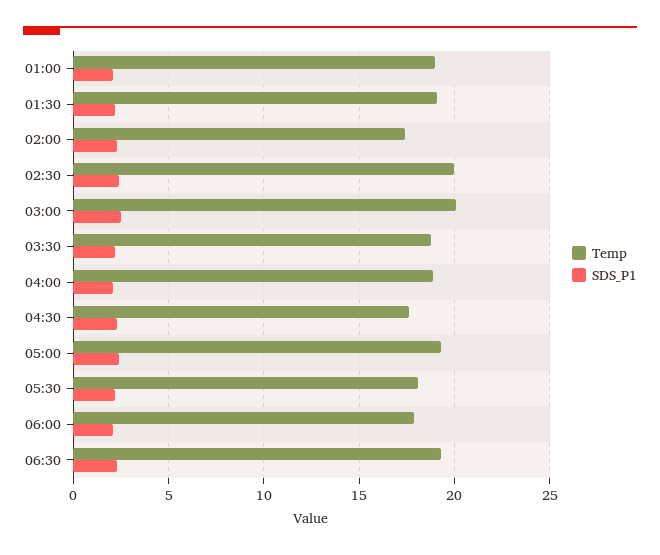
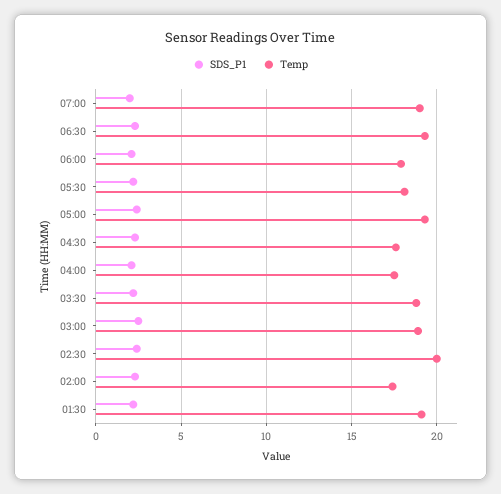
Temp, 01:00: 19 -> none
SDS_P1, 01:00: 2 -> none
Temp, 03:00: 20 -> 19
Temp, 04:00: 19 -> 17.5
SDS_P1, 07:00: none -> 2
Temp, 07:00: none -> 19

